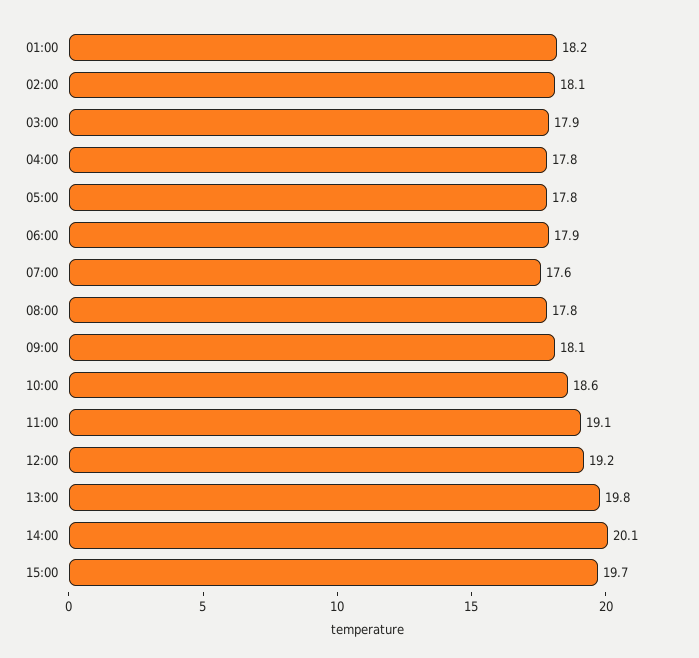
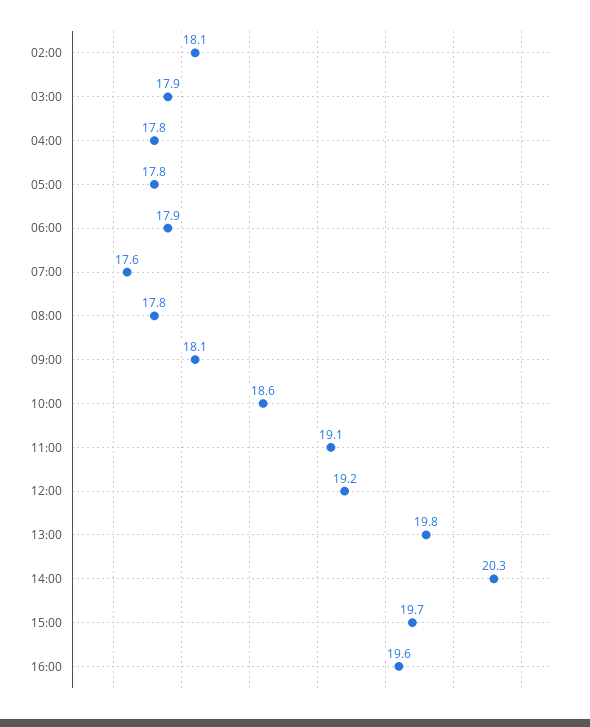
01:00: 18.2 -> none
14:00: 20.1 -> 20.3
16:00: none -> 19.6

